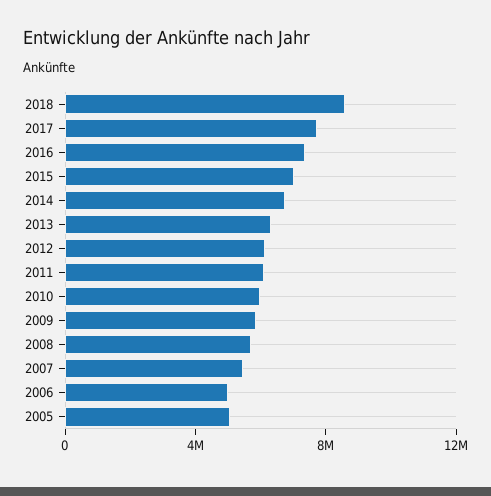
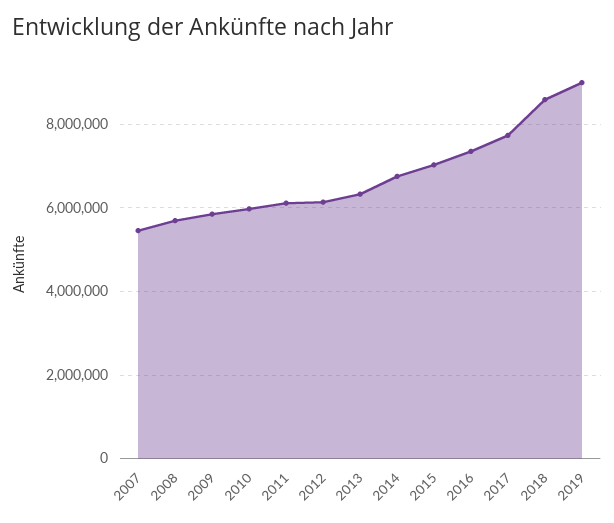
2006: 5000000 -> none
2005: 5000000 -> none
2019: none -> 9000000

